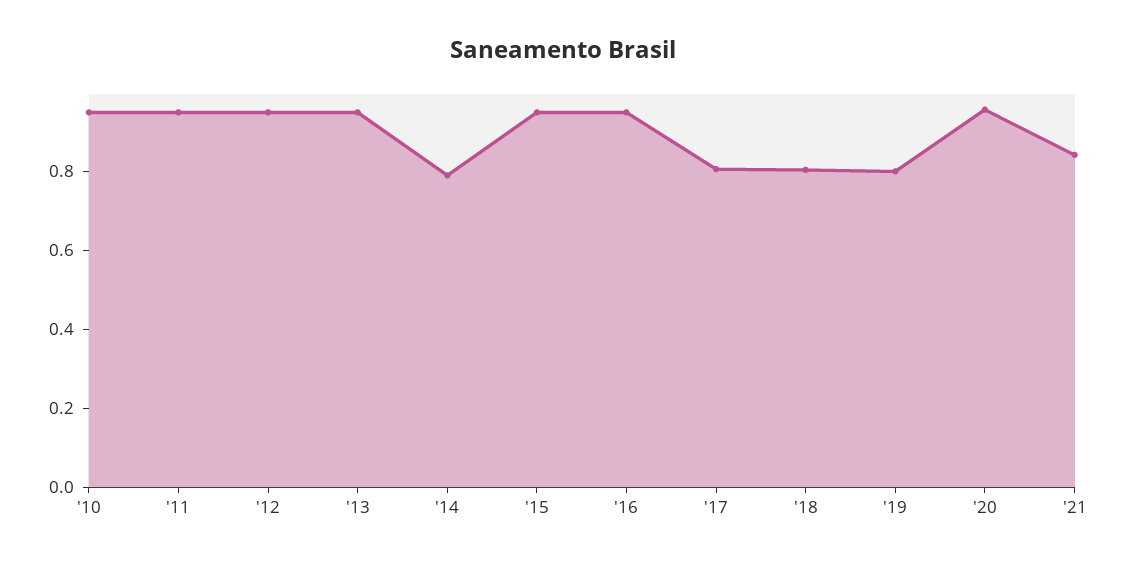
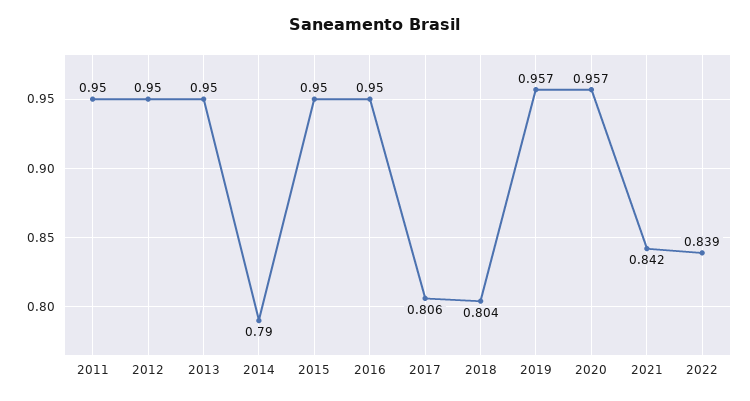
'10: 0.95 -> none
'19: 0.8 -> 0.957
2022: none -> 0.839

